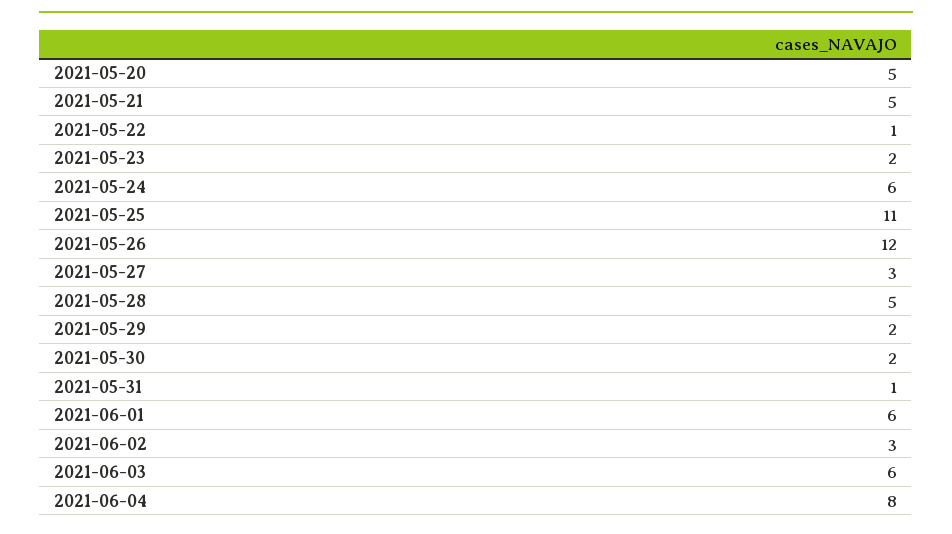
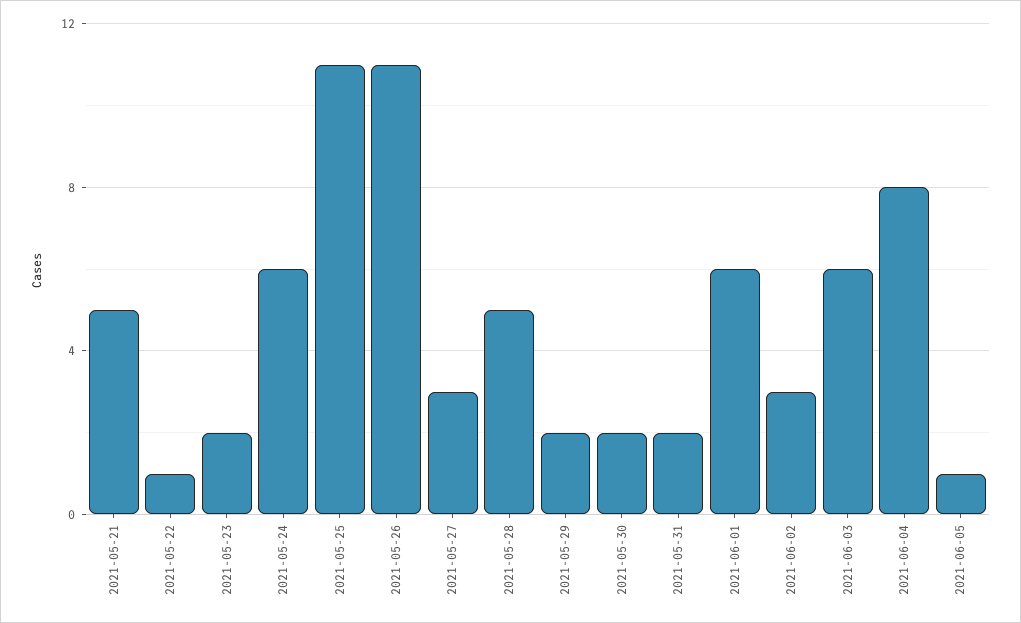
2021-05-20: 5 -> none
2021-05-26: 12 -> 11
2021-05-31: 1 -> 2
2021-06-05: none -> 1

